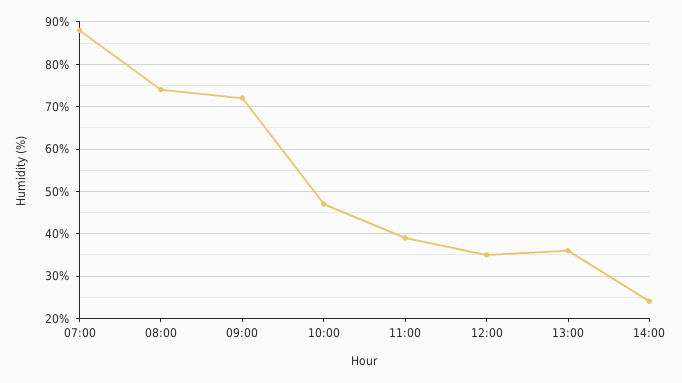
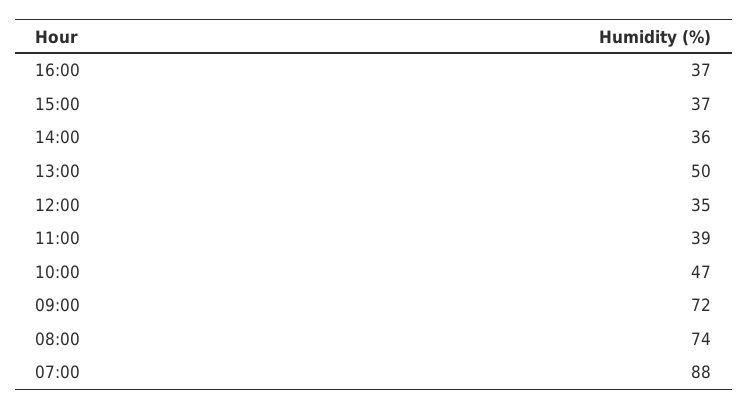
13:00: 35 -> 50
14:00: 25 -> 36
16:00: none -> 37
15:00: none -> 37

